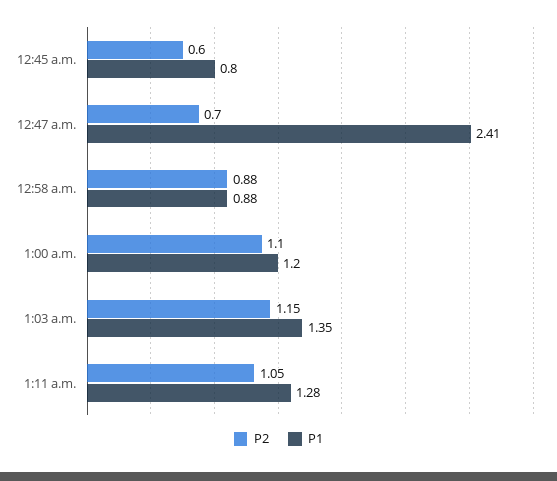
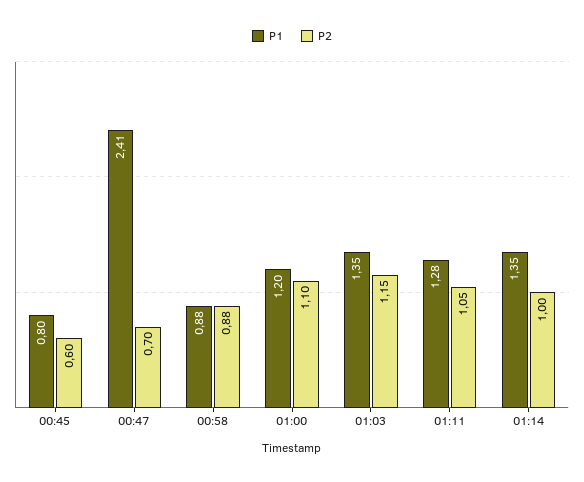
P1, 01:14: none -> 1.35
P2, 01:14: none -> 1

